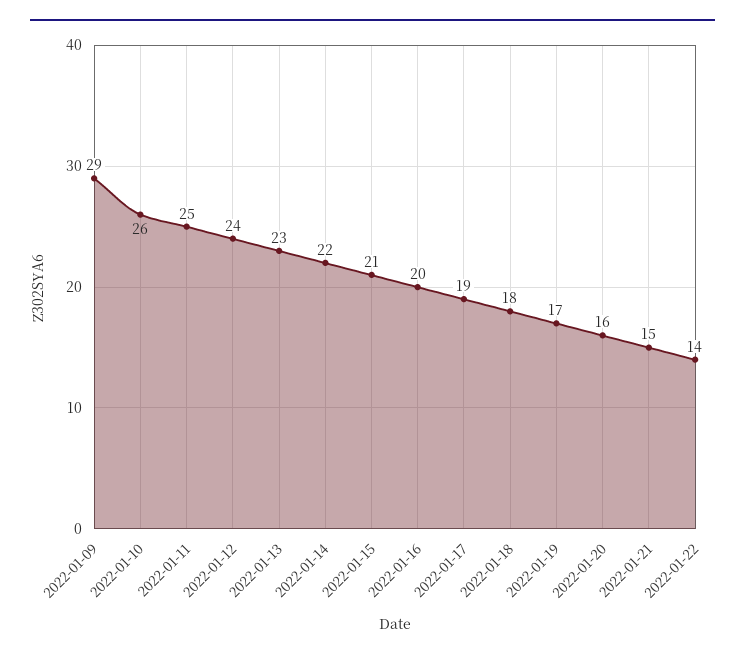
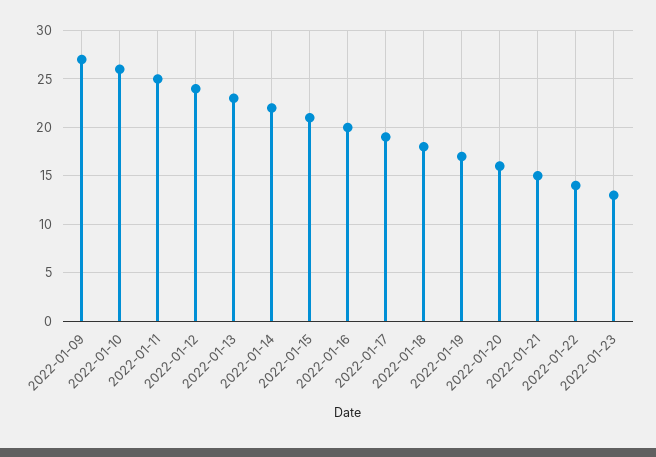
2022-01-09: 29 -> 27
2022-01-23: none -> 13

